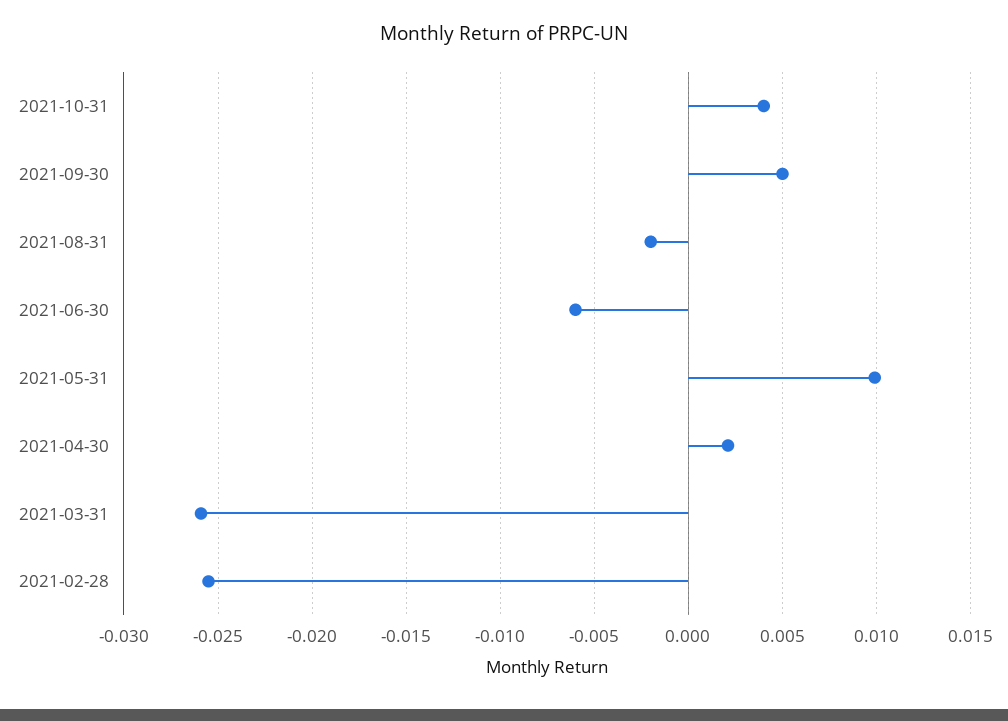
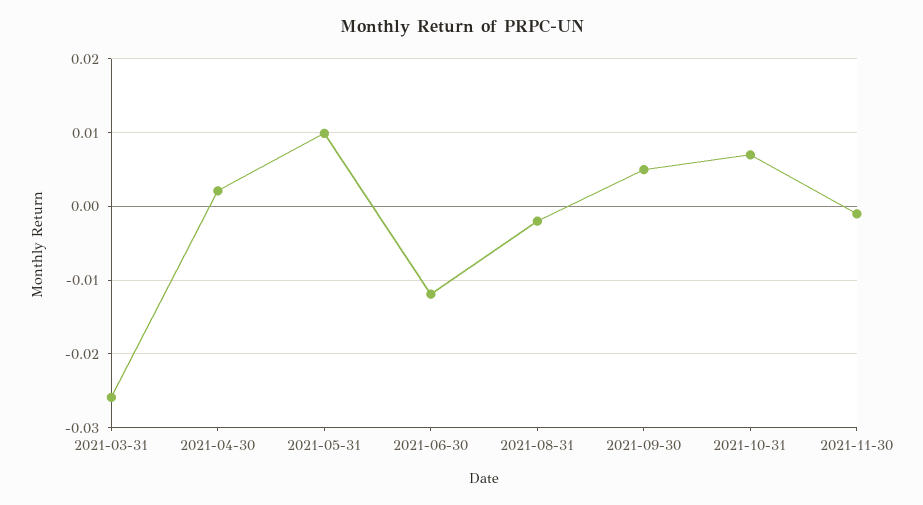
2021-10-31: 0.004 -> 0.007
2021-06-30: -0.006 -> -0.012
2021-02-28: -0.0255 -> none
2021-11-30: none -> -0.001

